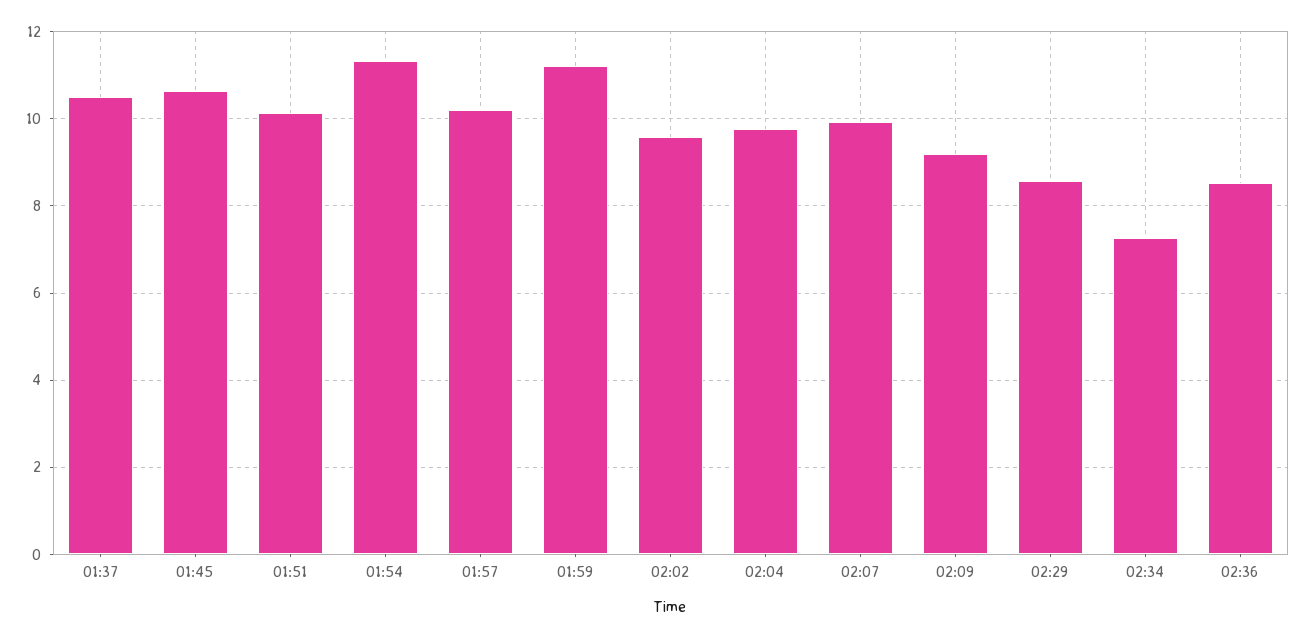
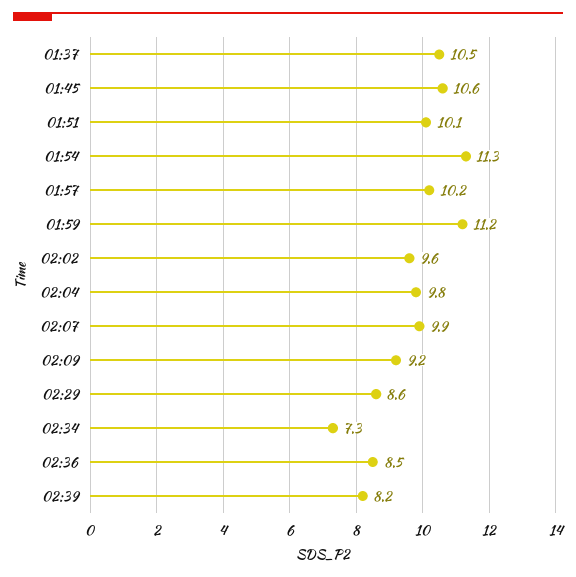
02:39: none -> 8.2

